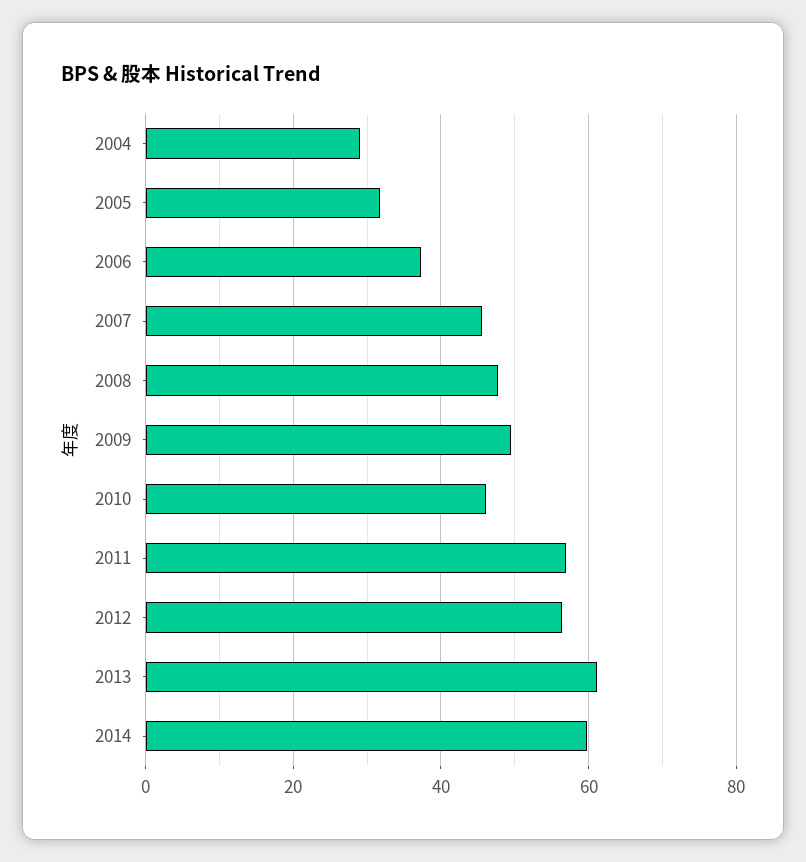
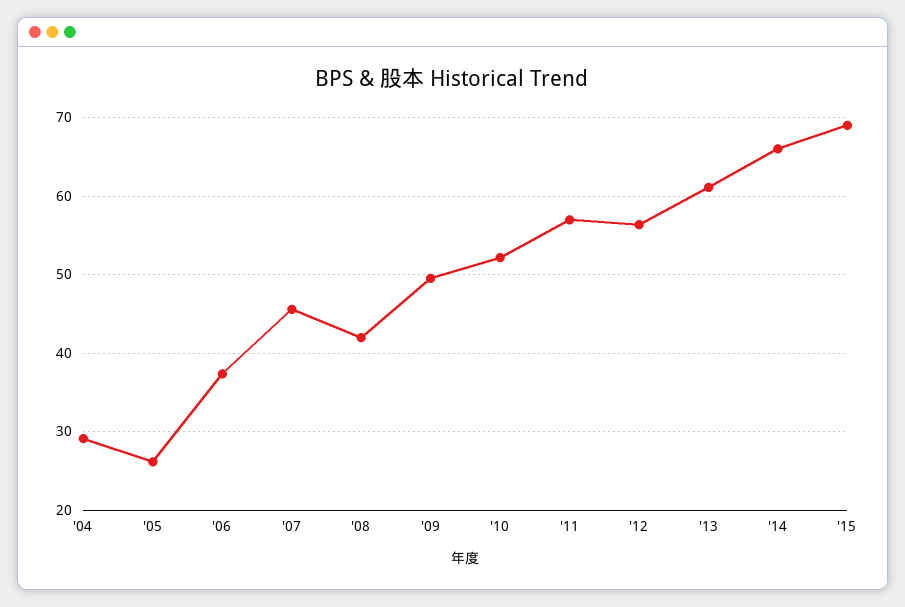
2005: 32 -> 26
2008: 48 -> 42
2010: 46 -> 52
2014: 60 -> 66
'15: none -> 69

